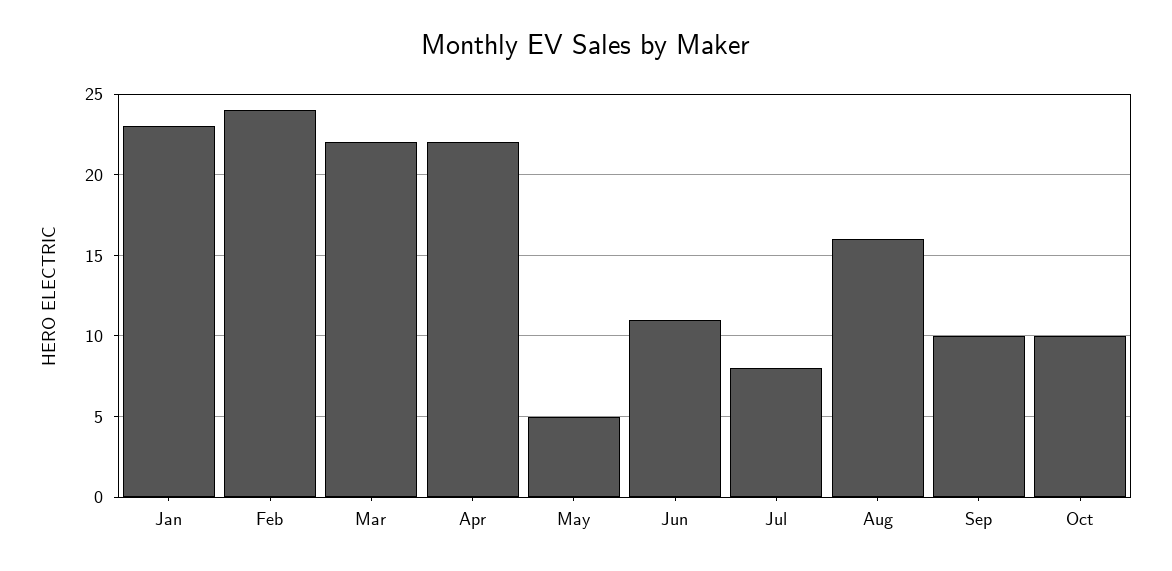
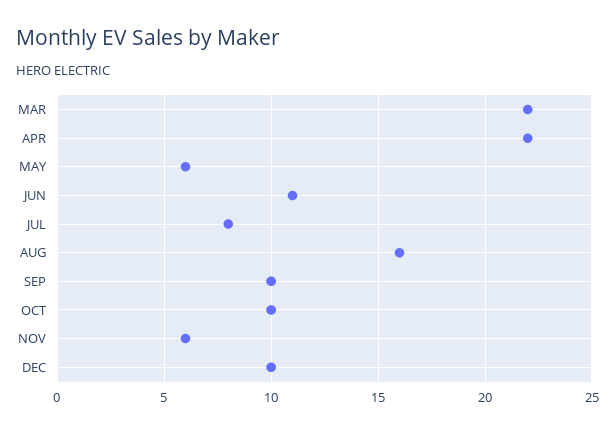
Jan: 23 -> none
Feb: 24 -> none
May: 5 -> 6
NOV: none -> 6
DEC: none -> 10

